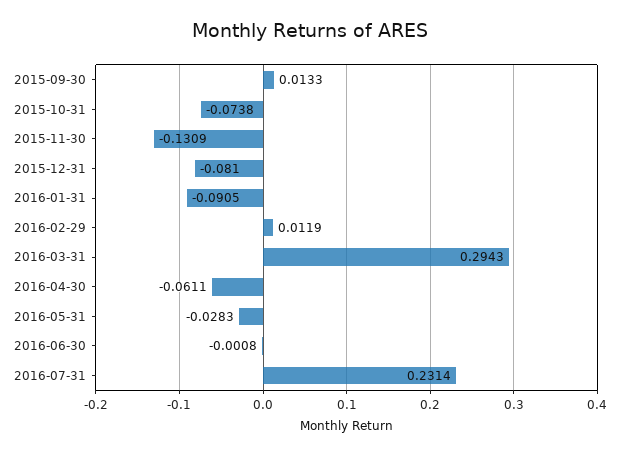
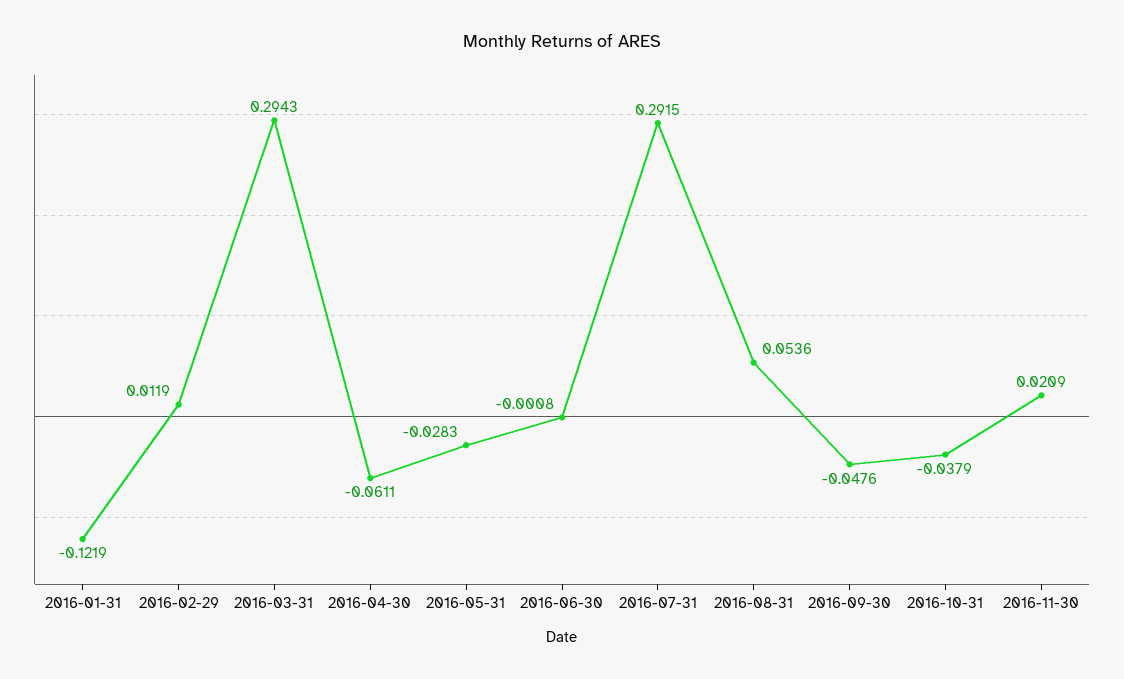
2015-09-30: 0.0133 -> none
2015-10-31: -0.0738 -> none
2015-11-30: -0.1309 -> none
2015-12-31: -0.081 -> none
2016-01-31: -0.0905 -> -0.1219
2016-07-31: 0.2314 -> 0.2915
2016-08-31: none -> 0.0536
2016-09-30: none -> -0.0476
2016-10-31: none -> -0.0379
2016-11-30: none -> 0.0209

